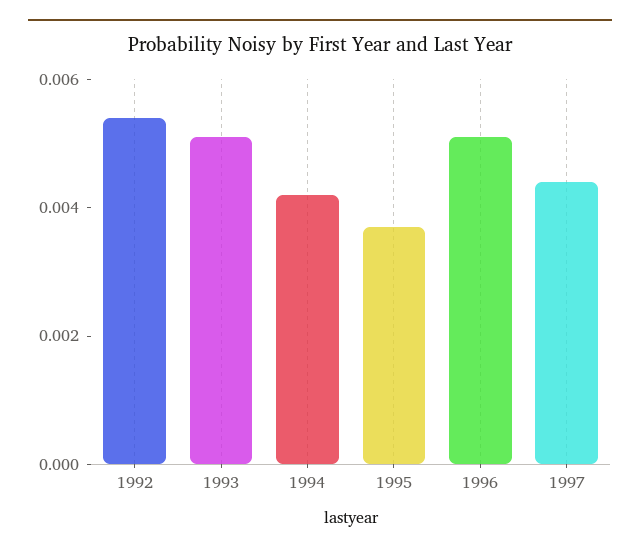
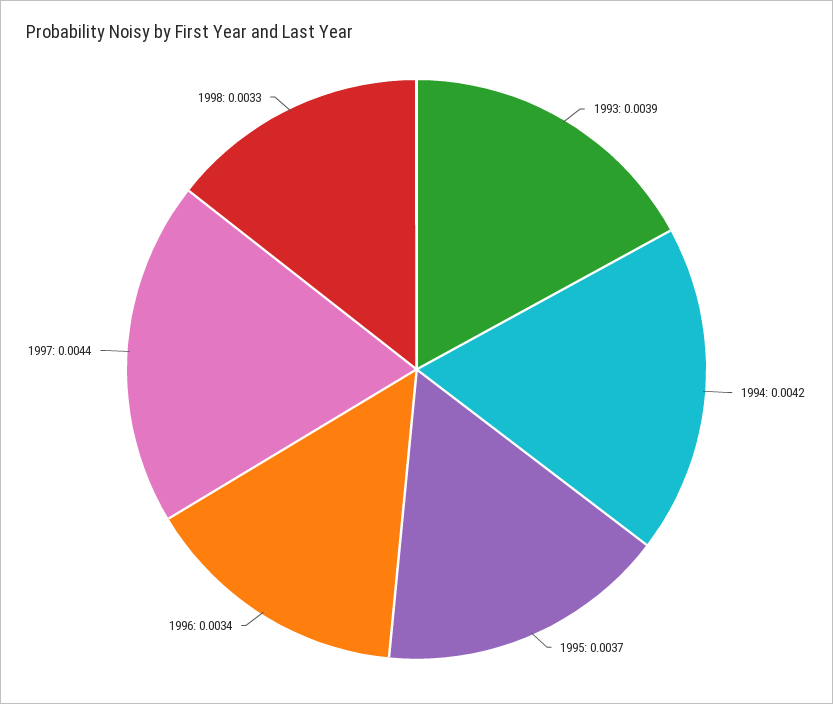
1992: 0.0055 -> none
1993: 0.005 -> 0.0039
1996: 0.005 -> 0.0034
1998: none -> 0.0033

